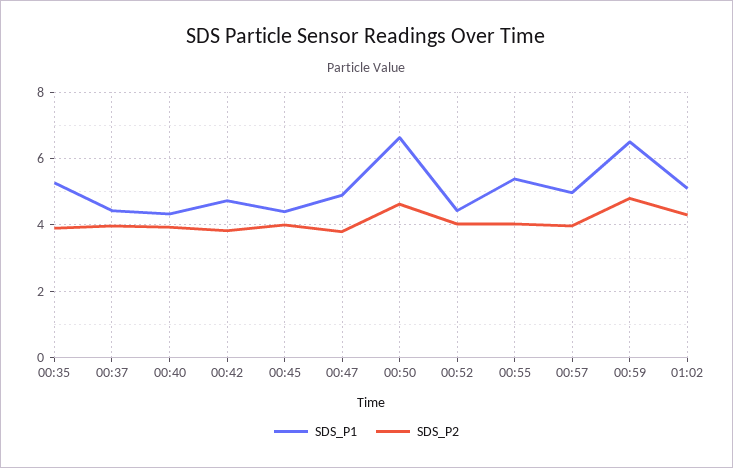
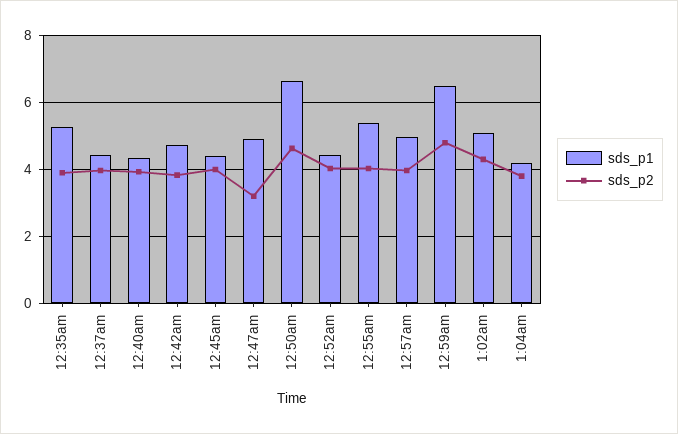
SDS_P2, 00:47: 3.8 -> 3.2
SDS_P1, 1:04am: none -> 4.2
SDS_P2, 1:04am: none -> 3.8

